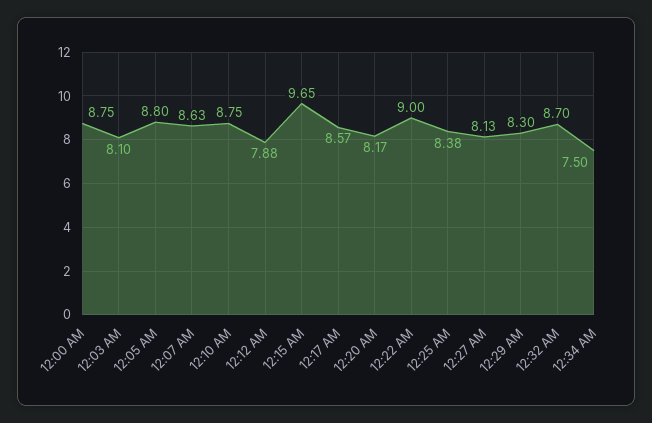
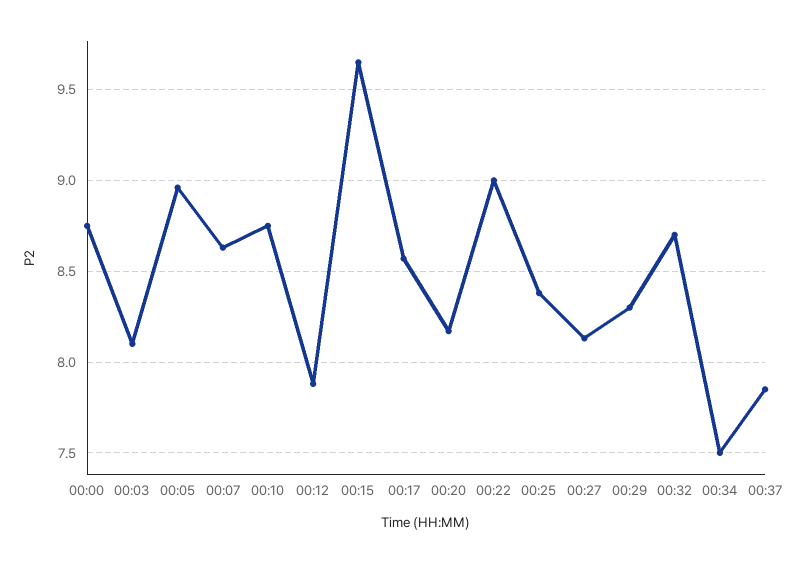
12:05 AM: 8.8 -> 8.95
00:37: none -> 7.85

